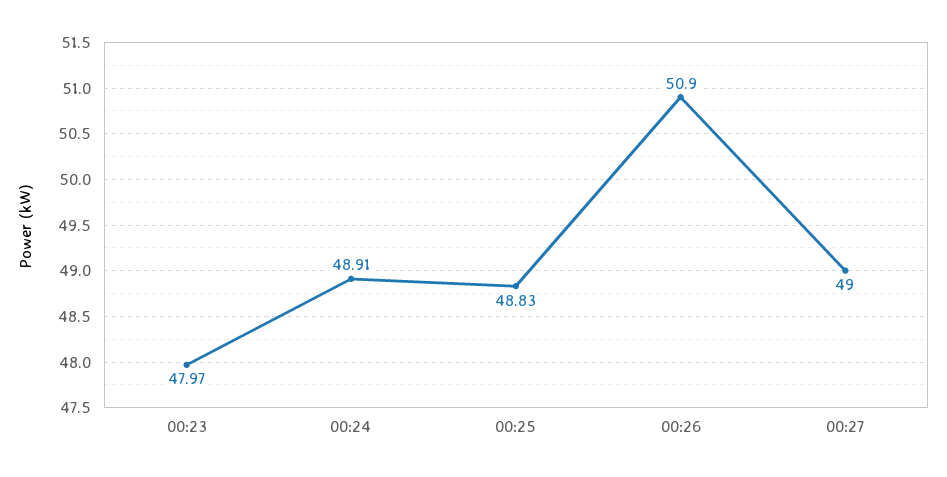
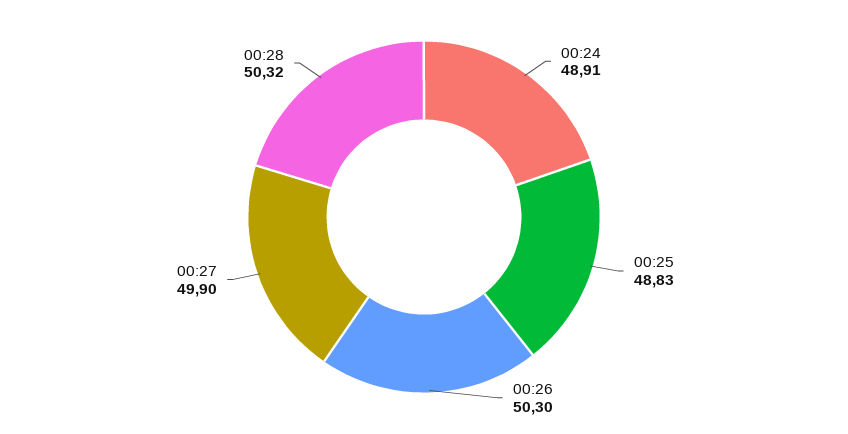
00:23: 47.97 -> none
00:26: 50.9 -> 50.3
00:27: 49 -> 49.9
00:28: none -> 50.32

